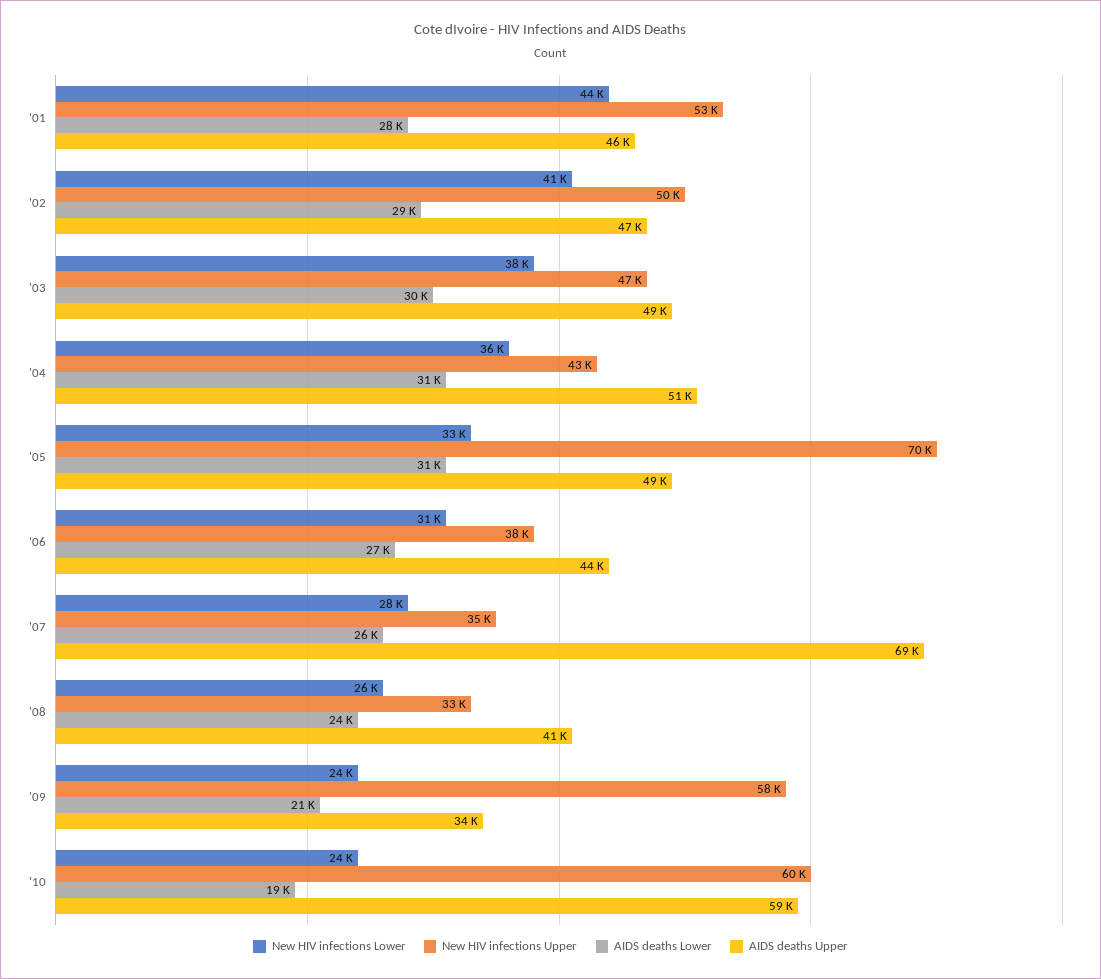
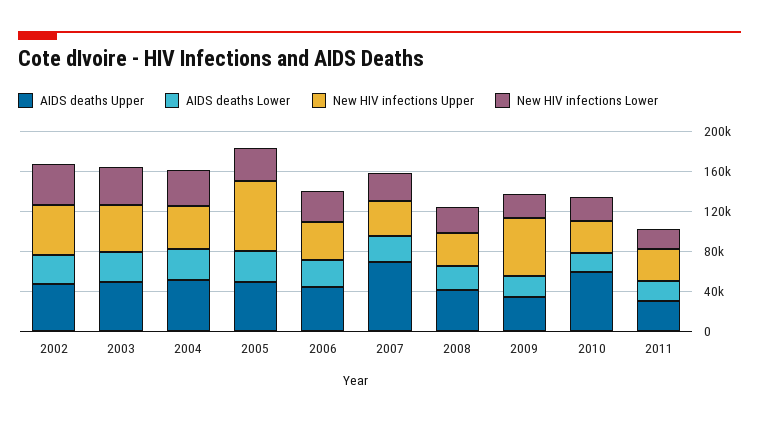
New HIV infections Lower, '01: 44000 -> none
New HIV infections Upper, '01: 53000 -> none
AIDS deaths Lower, '01: 28000 -> none
AIDS deaths Upper, '01: 46000 -> none
New HIV infections Upper, '10: 60000 -> 30000
AIDS deaths Upper, 2011: none -> 30000
AIDS deaths Lower, 2011: none -> 20000
New HIV infections Upper, 2011: none -> 30000
New HIV infections Lower, 2011: none -> 20000

